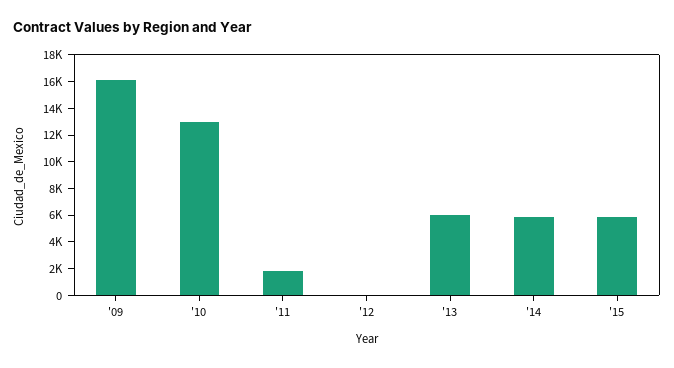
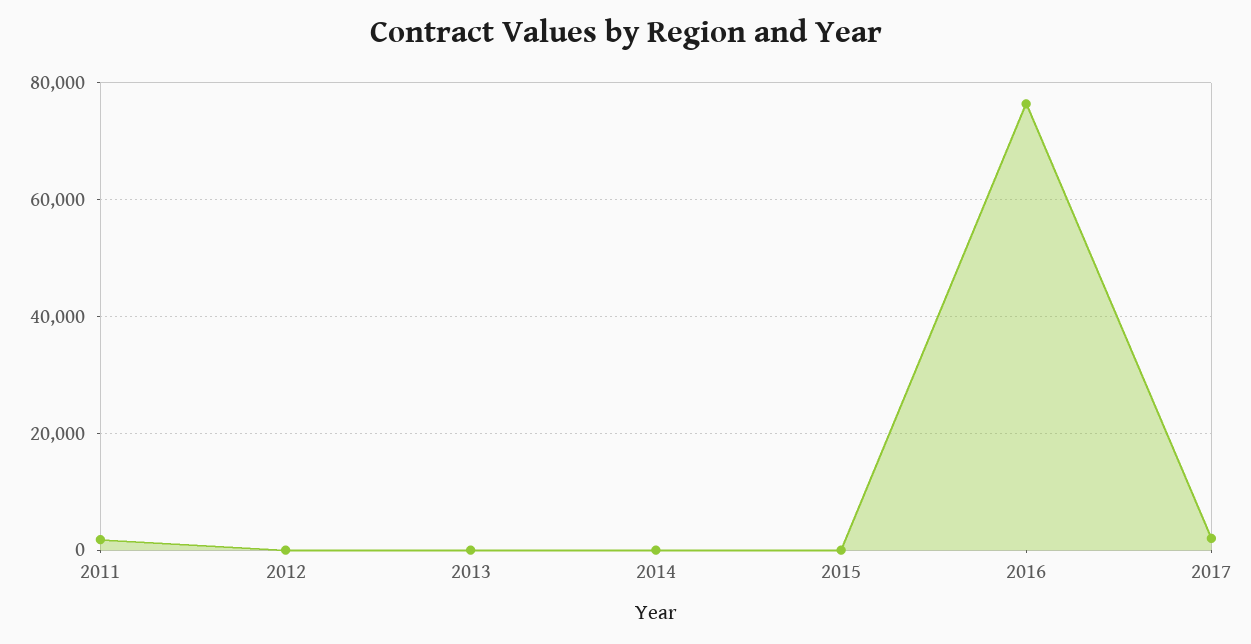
'09: 16000 -> none
'10: 13000 -> none
'13: 6000 -> 0
'14: 6000 -> 0
'15: 6000 -> 0
2016: none -> 76000
2017: none -> 2000

